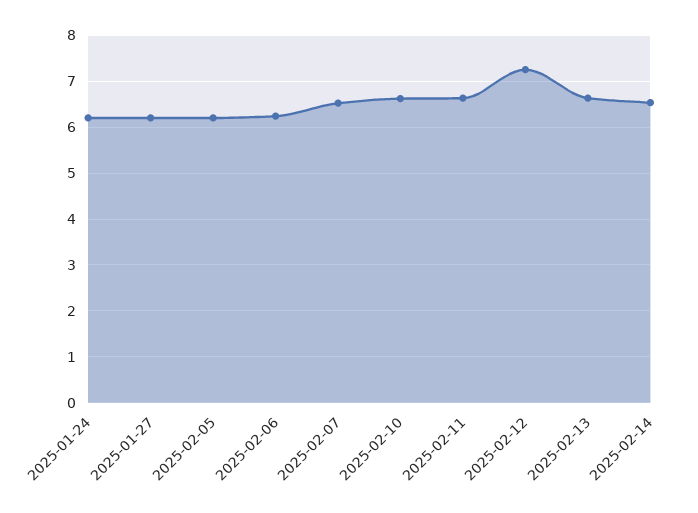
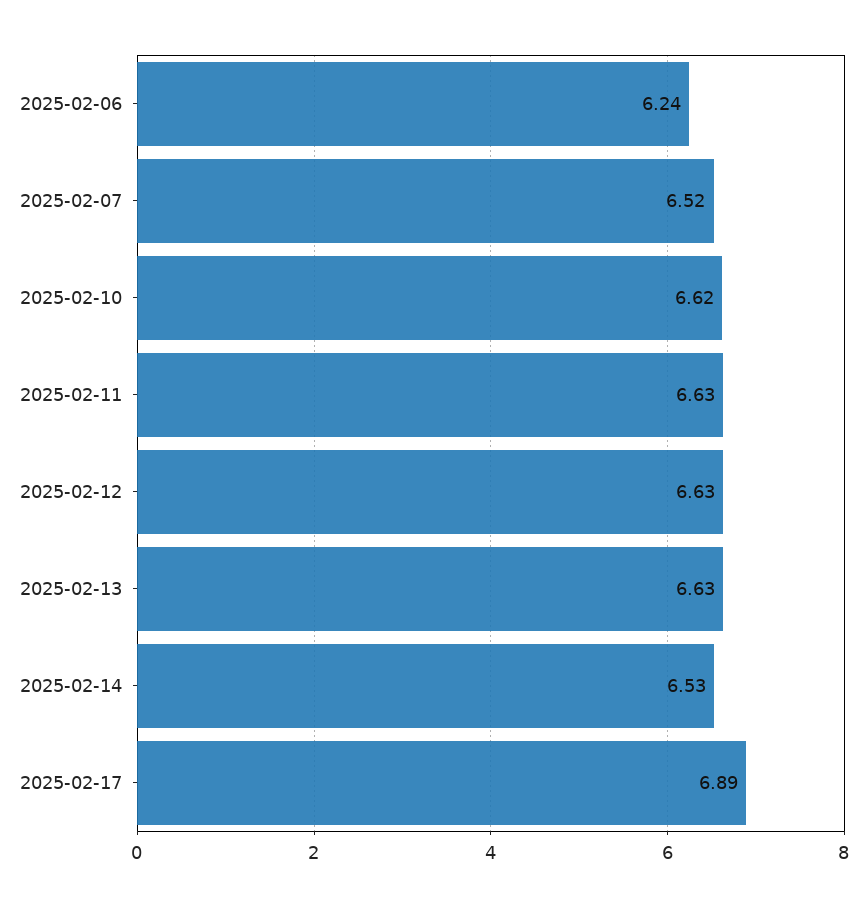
2025-01-24: 6.2 -> none
2025-01-27: 6.2 -> none
2025-02-05: 6.2 -> none
2025-02-12: 7.2 -> 6.63
2025-02-17: none -> 6.89

